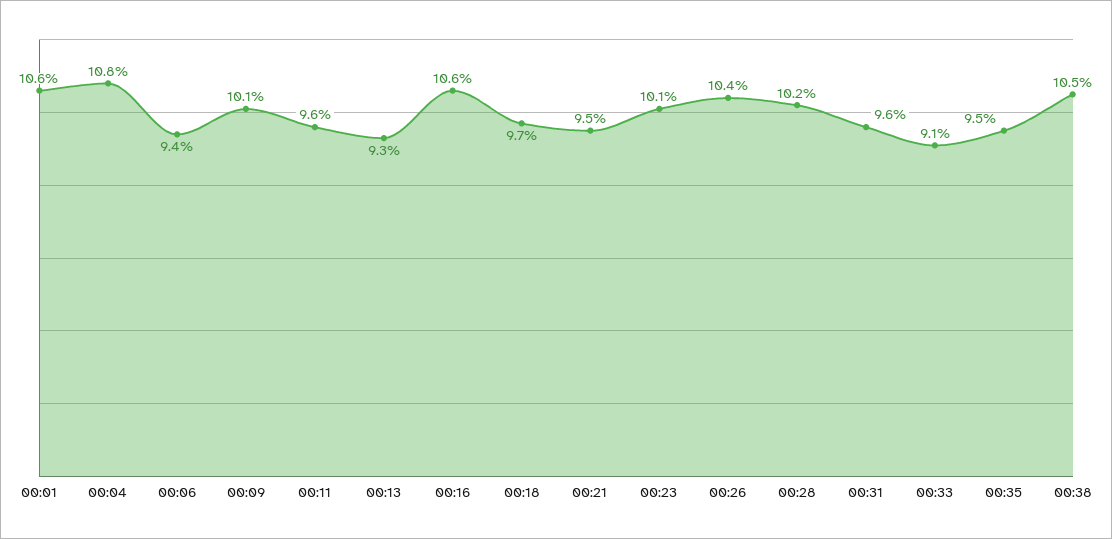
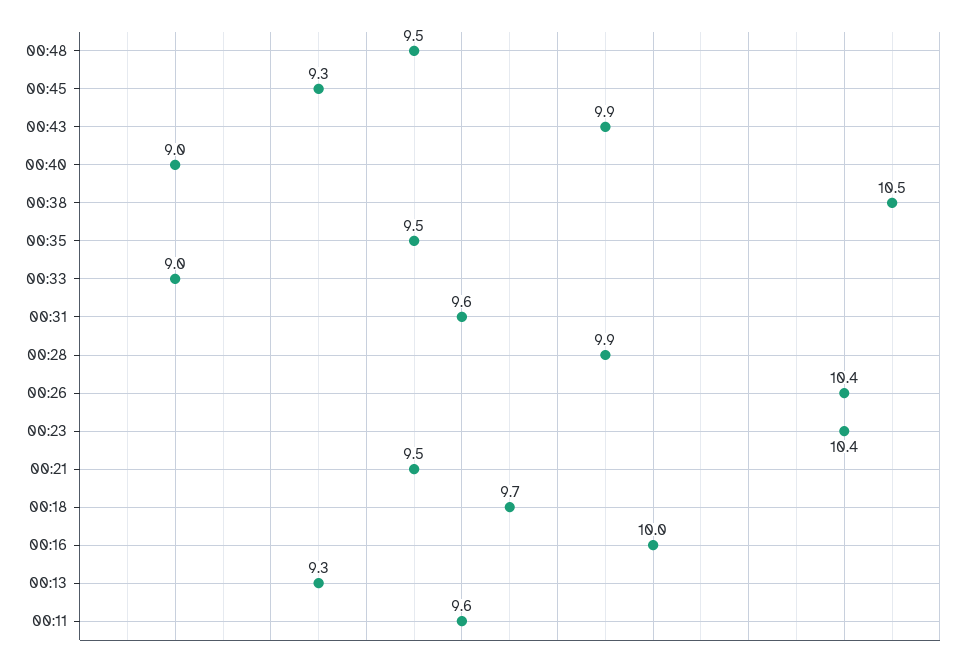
00:01: 10.6 -> none
00:04: 10.8 -> none
00:06: 9.4 -> none
00:09: 10.1 -> none
00:16: 10.6 -> 10
00:23: 10.1 -> 10.4
00:28: 10.2 -> 9.9
00:33: 9.1 -> 9
00:48: none -> 9.5
00:45: none -> 9.3
00:43: none -> 9.9
00:40: none -> 9

